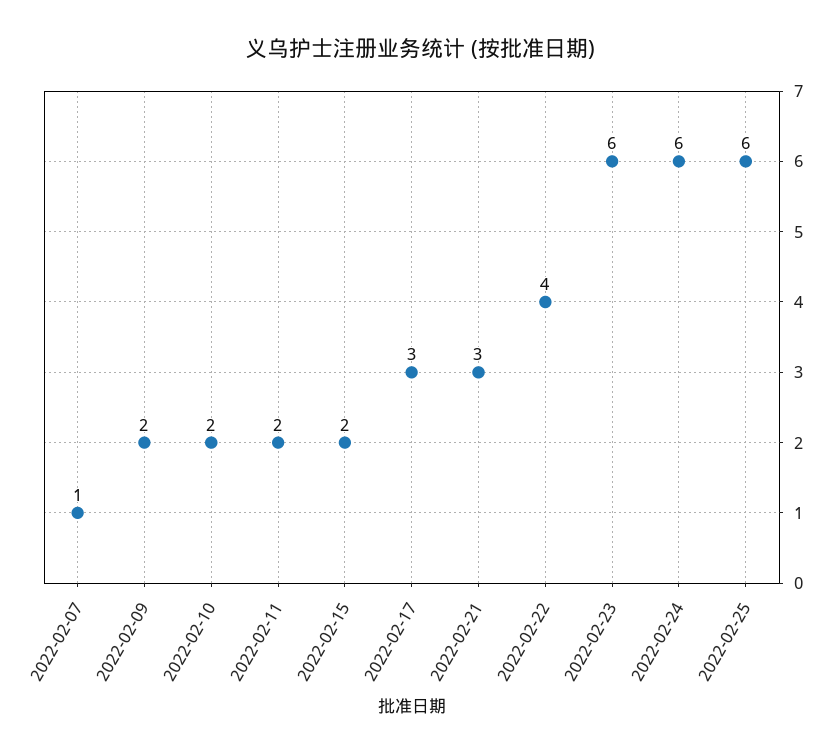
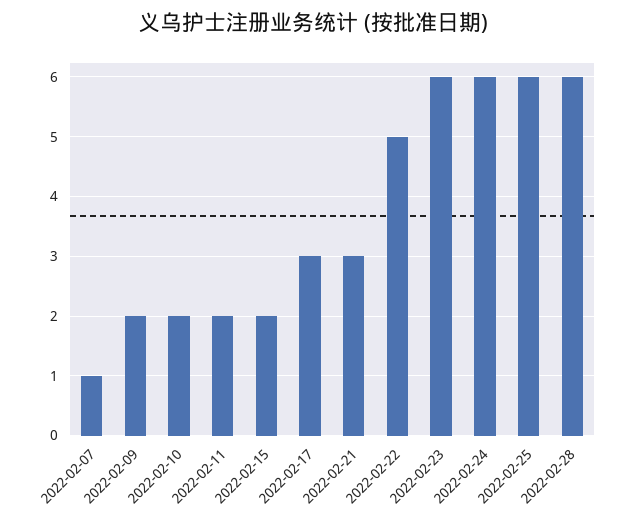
2022-02-22: 4 -> 5
2022-02-28: none -> 6

